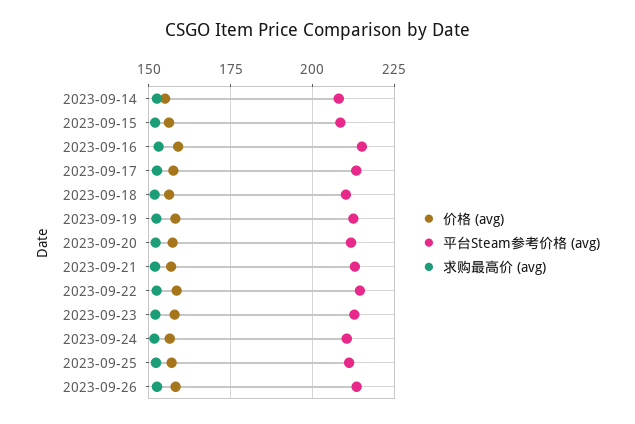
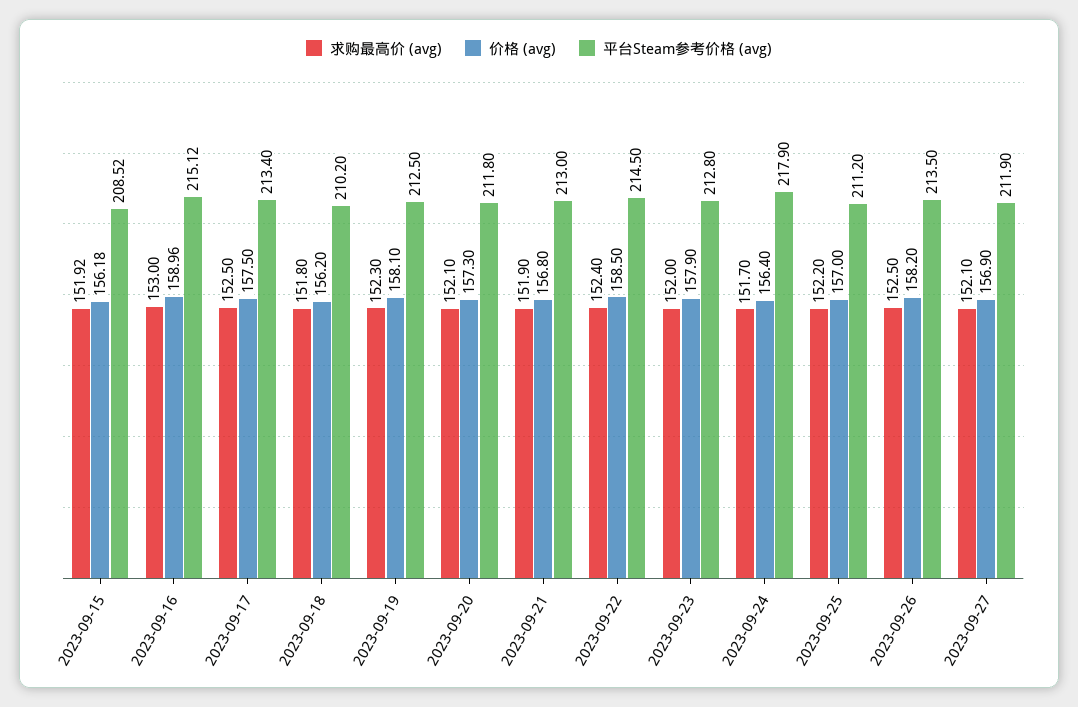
价格 (avg), 2023-09-14: 155 -> none
平台Steam参考价格 (avg), 2023-09-14: 207.5 -> none
求购最高价 (avg), 2023-09-14: 152.5 -> none
平台Steam参考价格 (avg), 2023-09-24: 210 -> 217.9
求购最高价 (avg), 2023-09-27: none -> 152.1
价格 (avg), 2023-09-27: none -> 156.9
平台Steam参考价格 (avg), 2023-09-27: none -> 211.9

